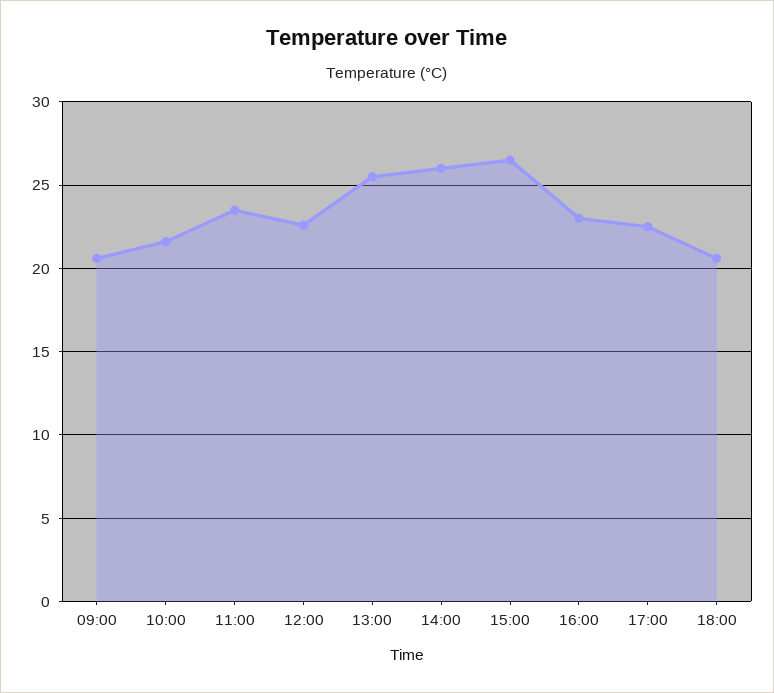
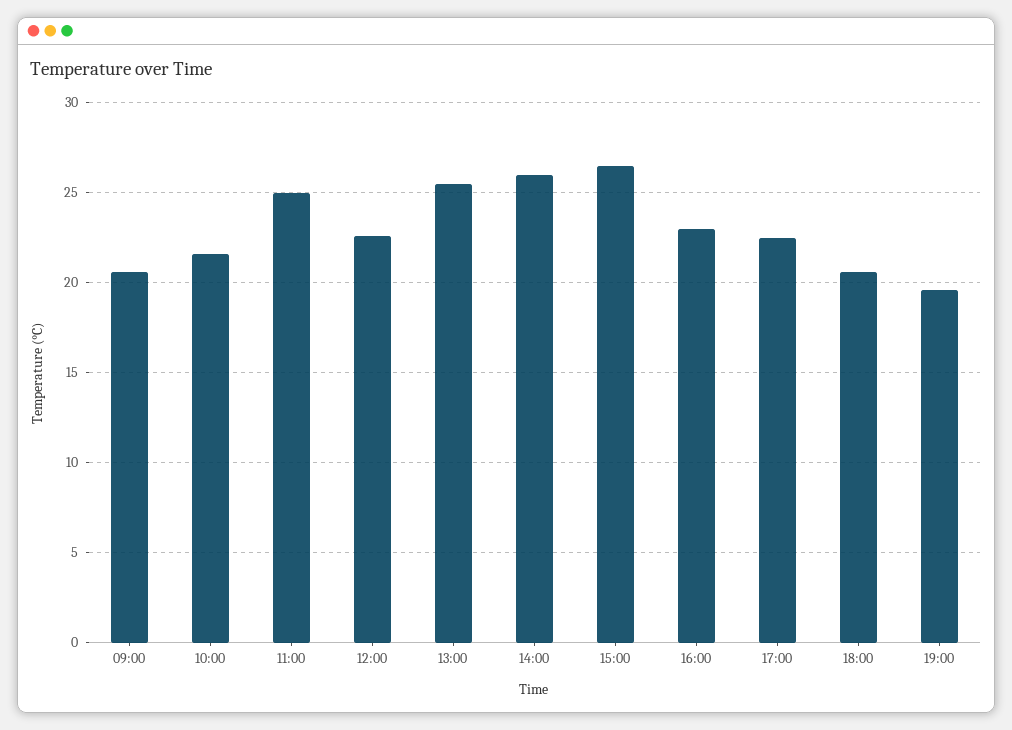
11:00: 23.5 -> 25
19:00: none -> 19.5

